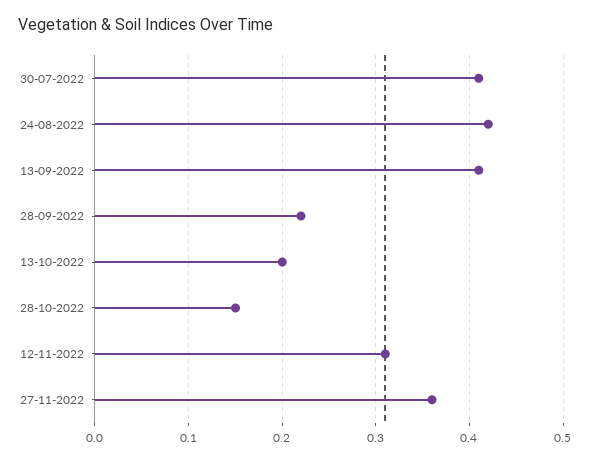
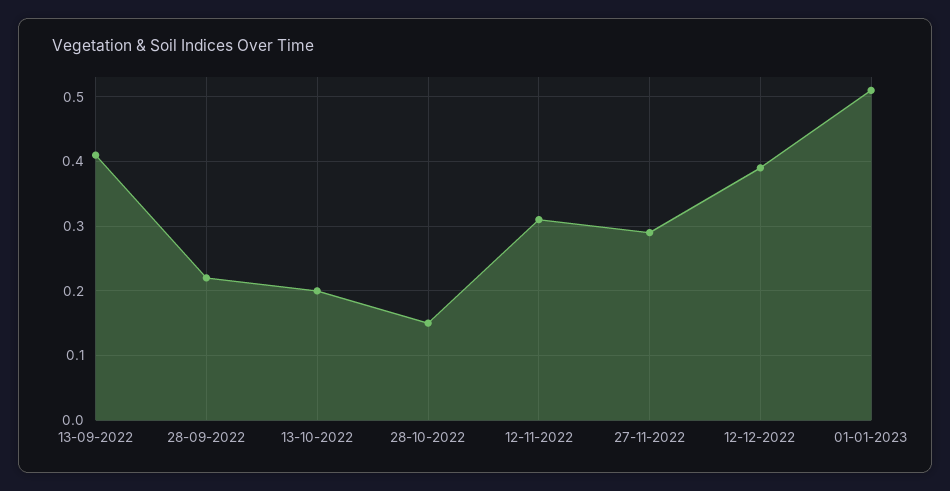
30-07-2022: 0.41 -> none
24-08-2022: 0.42 -> none
27-11-2022: 0.36 -> 0.29
12-12-2022: none -> 0.39
01-01-2023: none -> 0.51

